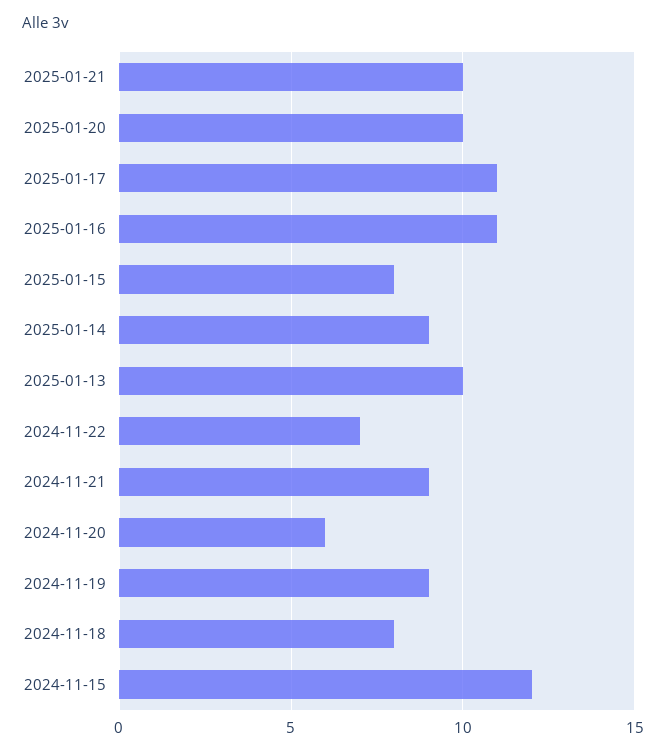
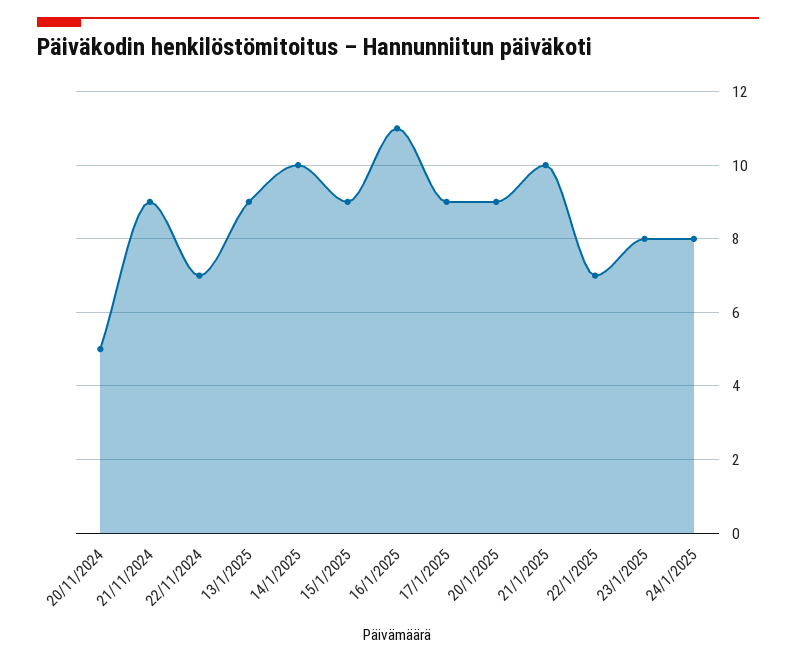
2025-01-20: 10 -> 9
2025-01-17: 11 -> 9
2025-01-15: 8 -> 9
2025-01-14: 9 -> 10
2025-01-13: 10 -> 9
2024-11-20: 6 -> 5
2024-11-19: 9 -> none
2024-11-18: 8 -> none
2024-11-15: 12 -> none
22/1/2025: none -> 7
23/1/2025: none -> 8
24/1/2025: none -> 8

